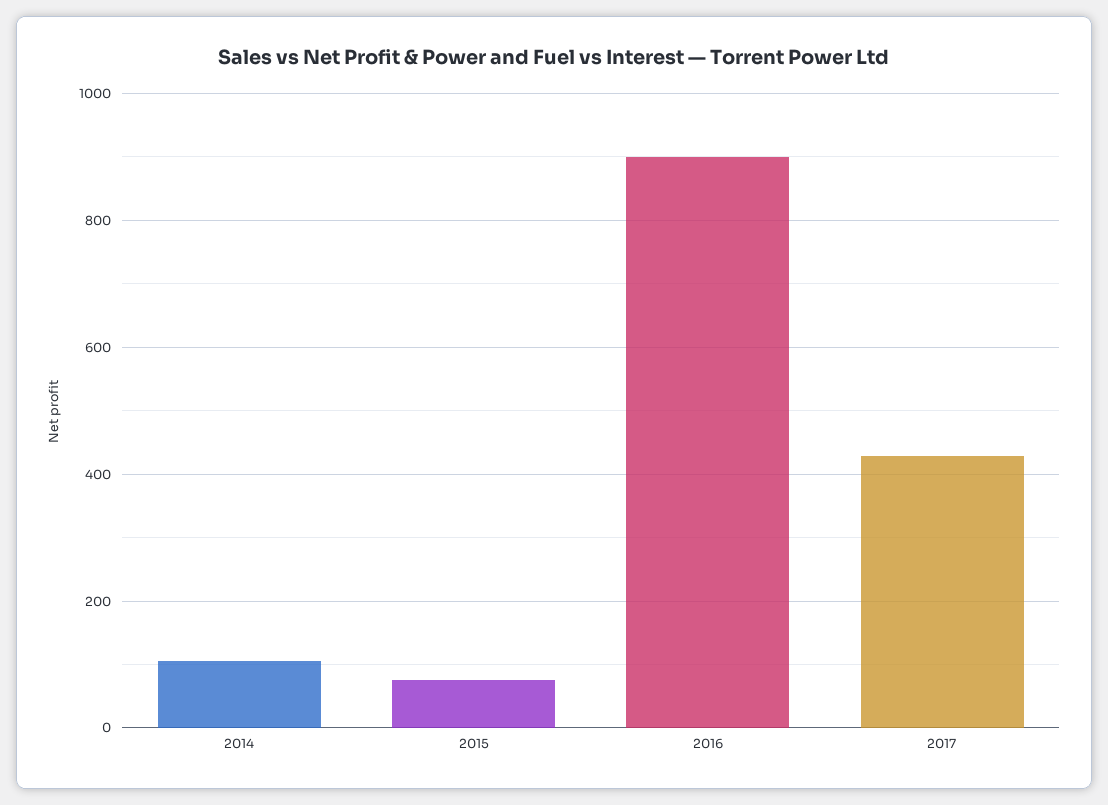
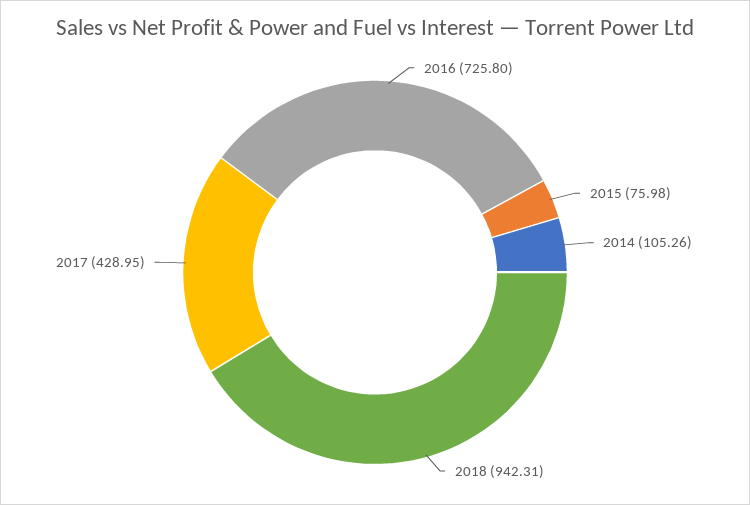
2016: 900 -> 725.8
2018: none -> 942.31

